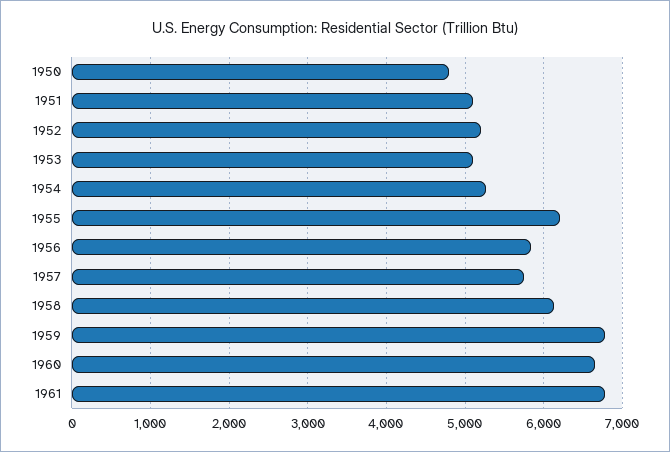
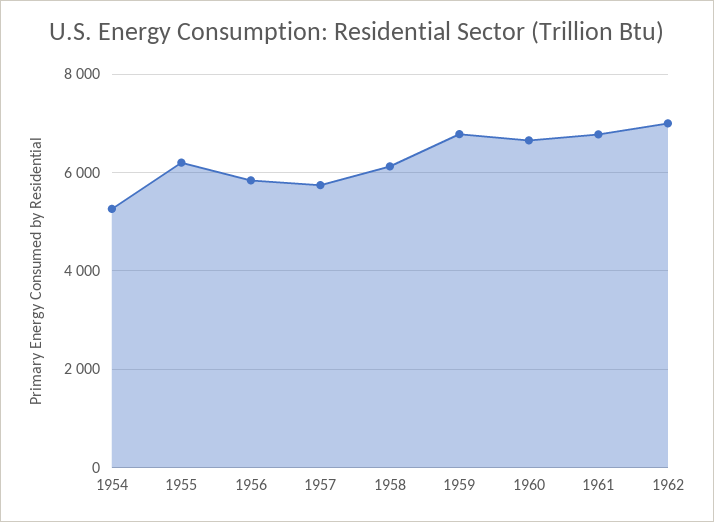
1950: 4800 -> none
1951: 5100 -> none
1952: 5200 -> none
1953: 5100 -> none
1962: none -> 7000

